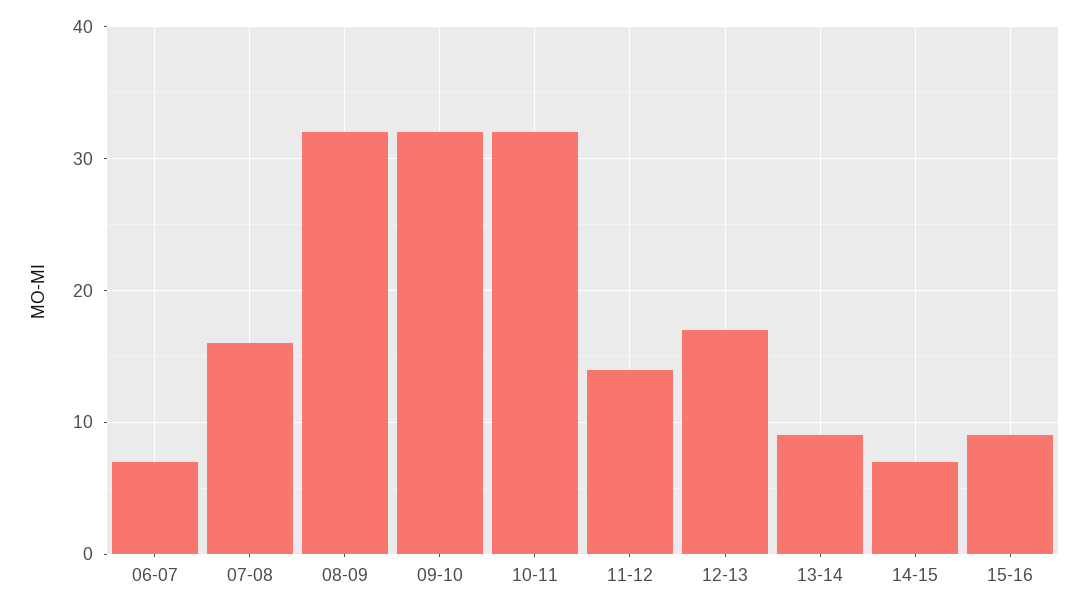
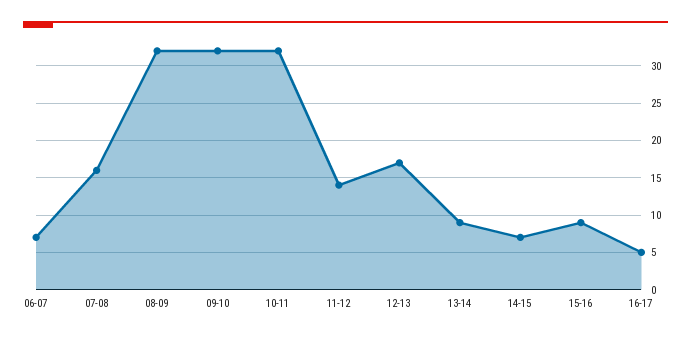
16-17: none -> 5

